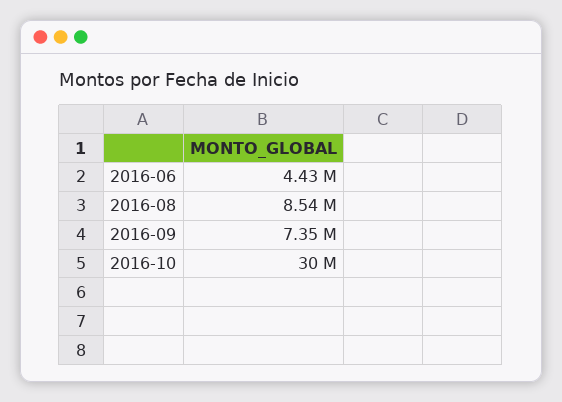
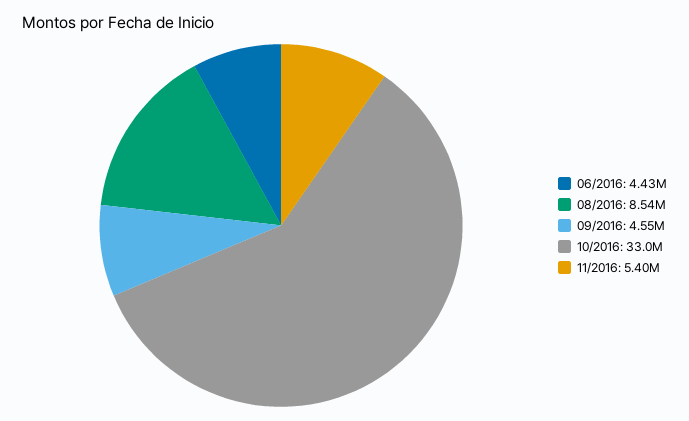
2016-09: 7350000 -> 4550000
2016-10: 30000000 -> 33000000
11/2016: none -> 5400000

